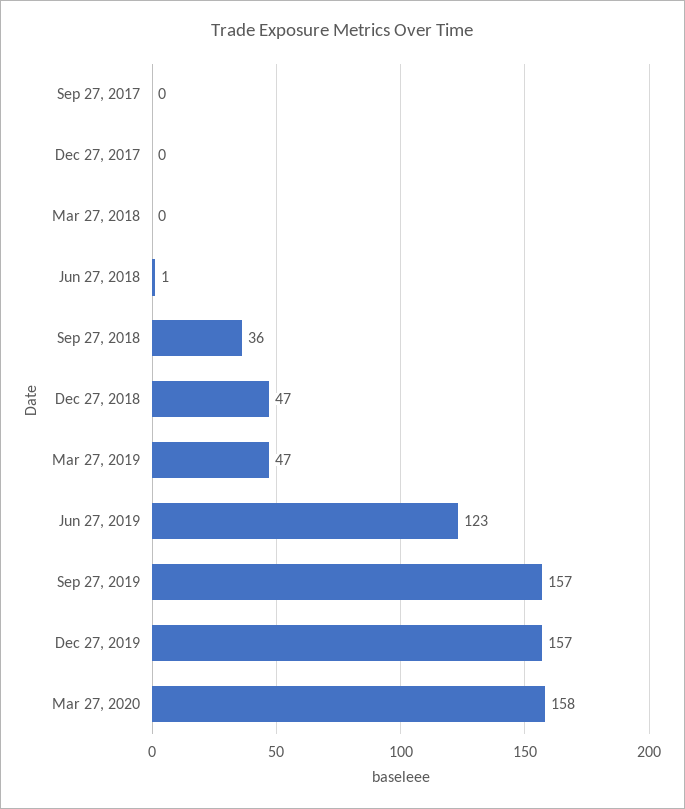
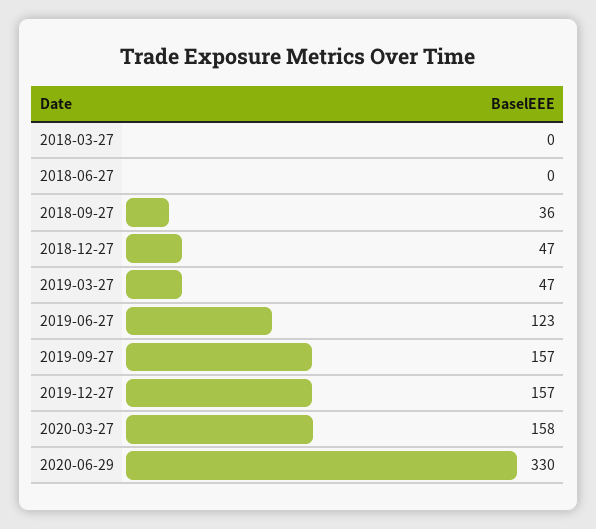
Sep 27, 2017: 0 -> none
Dec 27, 2017: 0 -> none
Jun 27, 2018: 1 -> 0
2020-06-29: none -> 330

